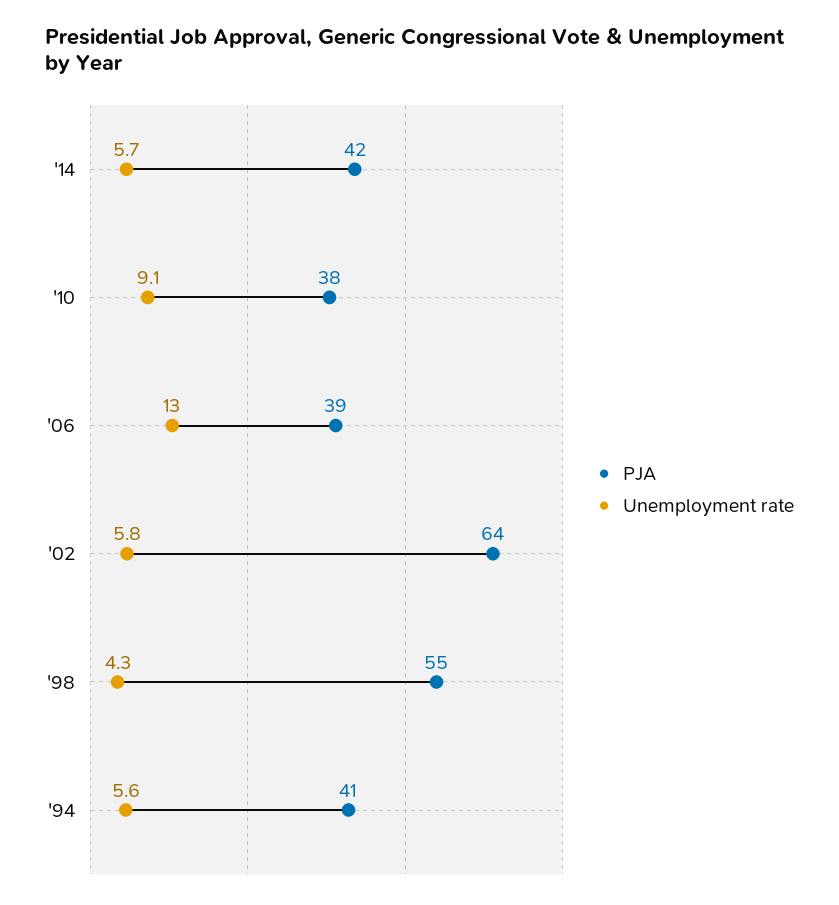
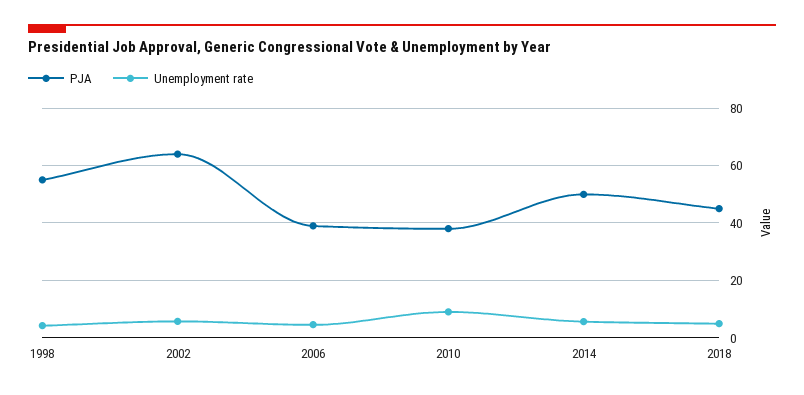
PJA, '14: 42 -> 50
Unemployment rate, '06: 13 -> 5
PJA, '94: 41 -> none
Unemployment rate, '94: 5.6 -> none
PJA, 2018: none -> 45
Unemployment rate, 2018: none -> 5

